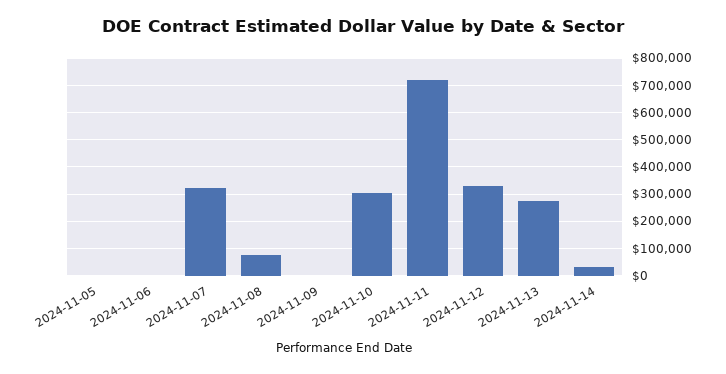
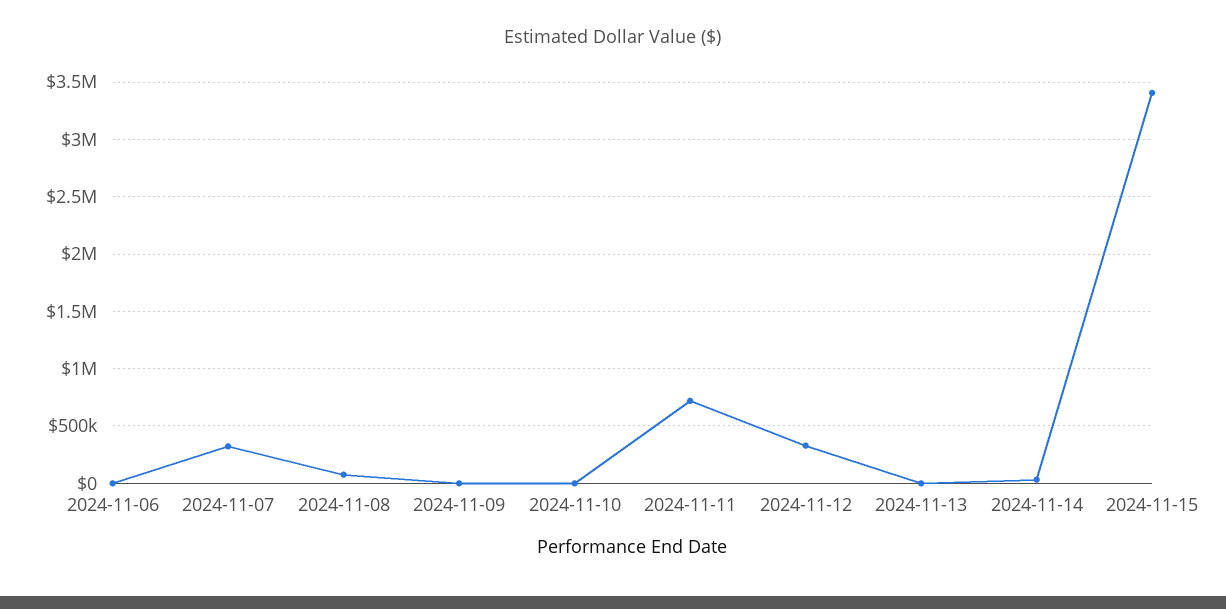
2024-11-05: 0 -> none
2024-11-10: 300000 -> 0
2024-11-13: 275000 -> 0
2024-11-15: none -> 3400000

